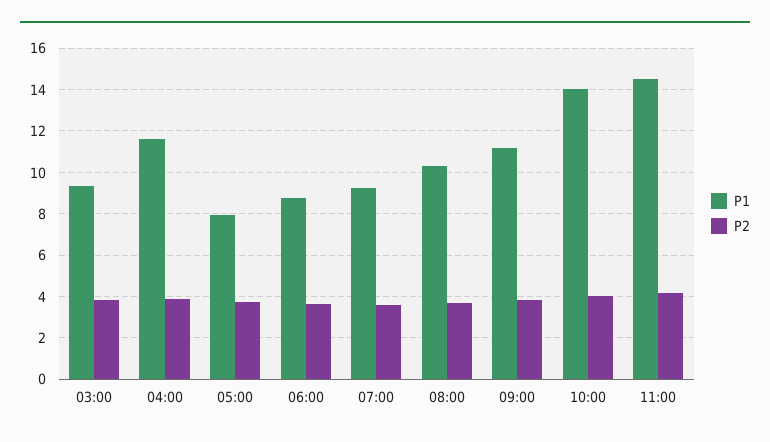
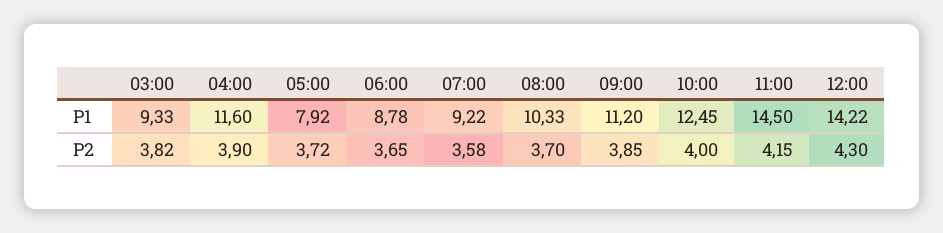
P1, 10:00: 14 -> 12.45
P1, 12:00: none -> 14.22
P2, 12:00: none -> 4.3

